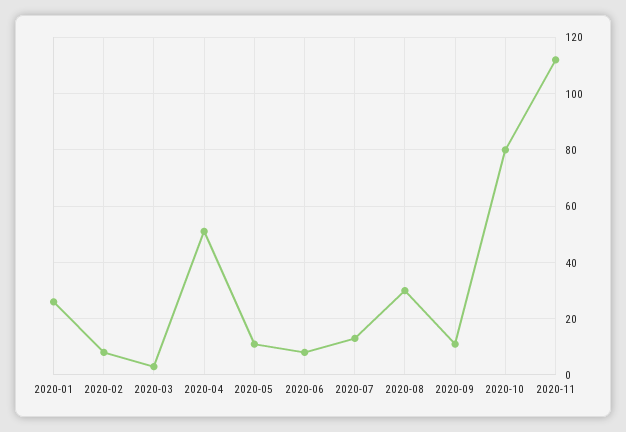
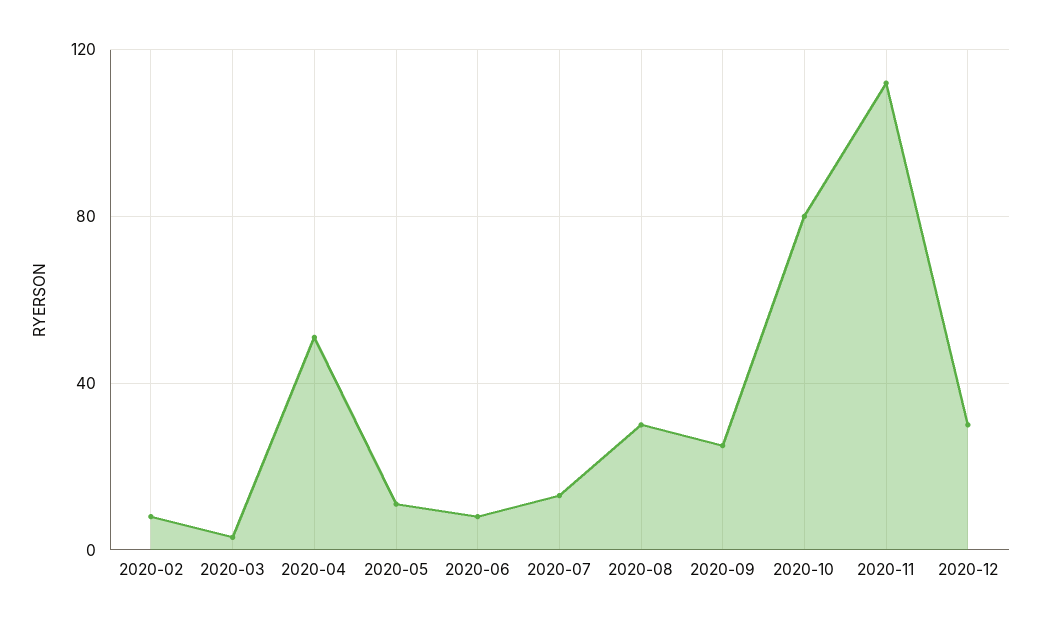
2020-01: 25 -> none
2020-09: 10 -> 25
2020-12: none -> 30

